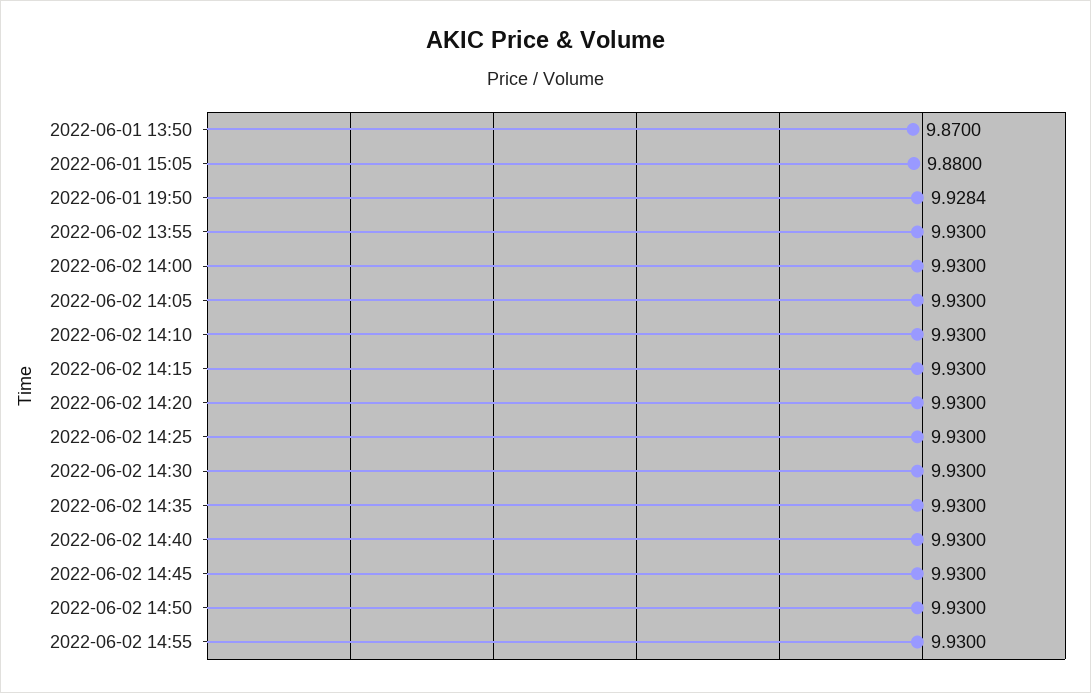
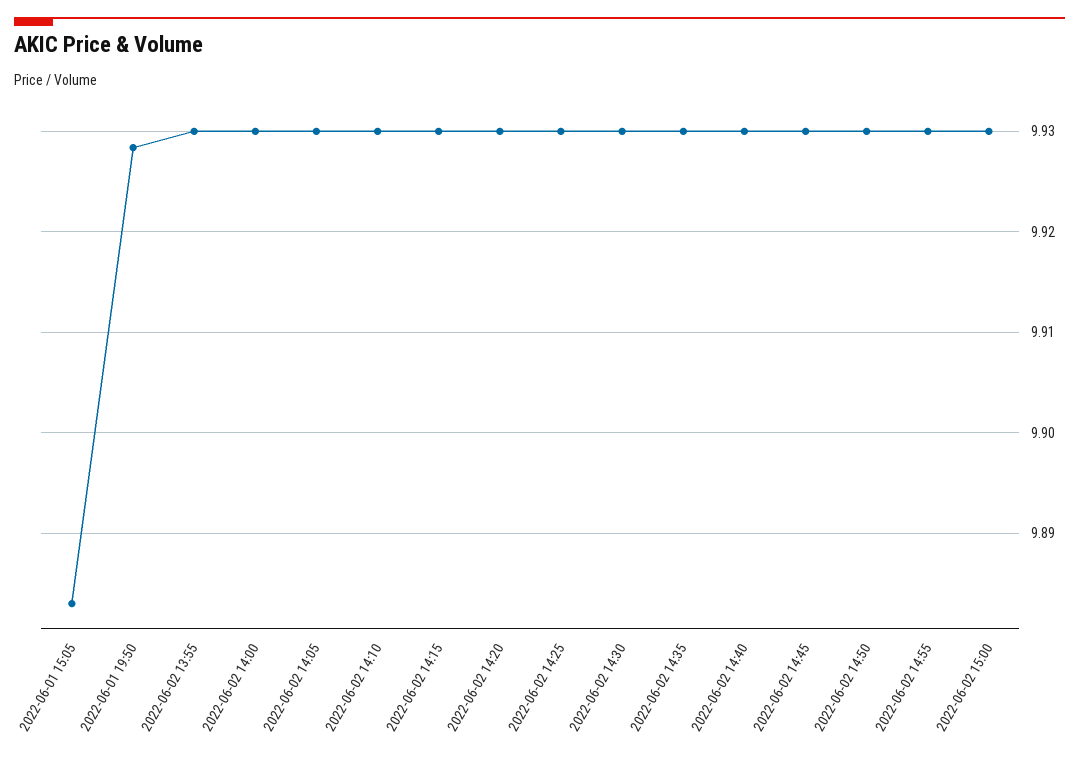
2022-06-01 13:50: 9.87 -> none
2022-06-01 15:05: 9.88 -> 9.883
2022-06-02 15:00: none -> 9.93

